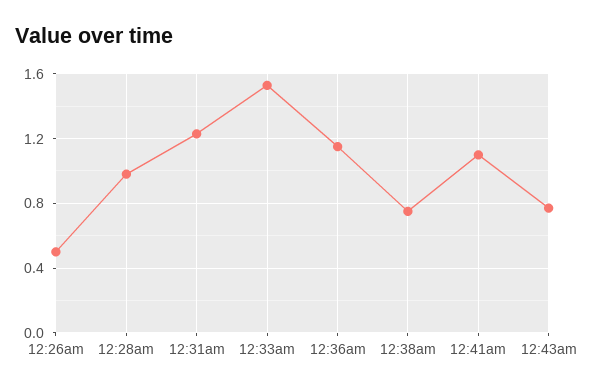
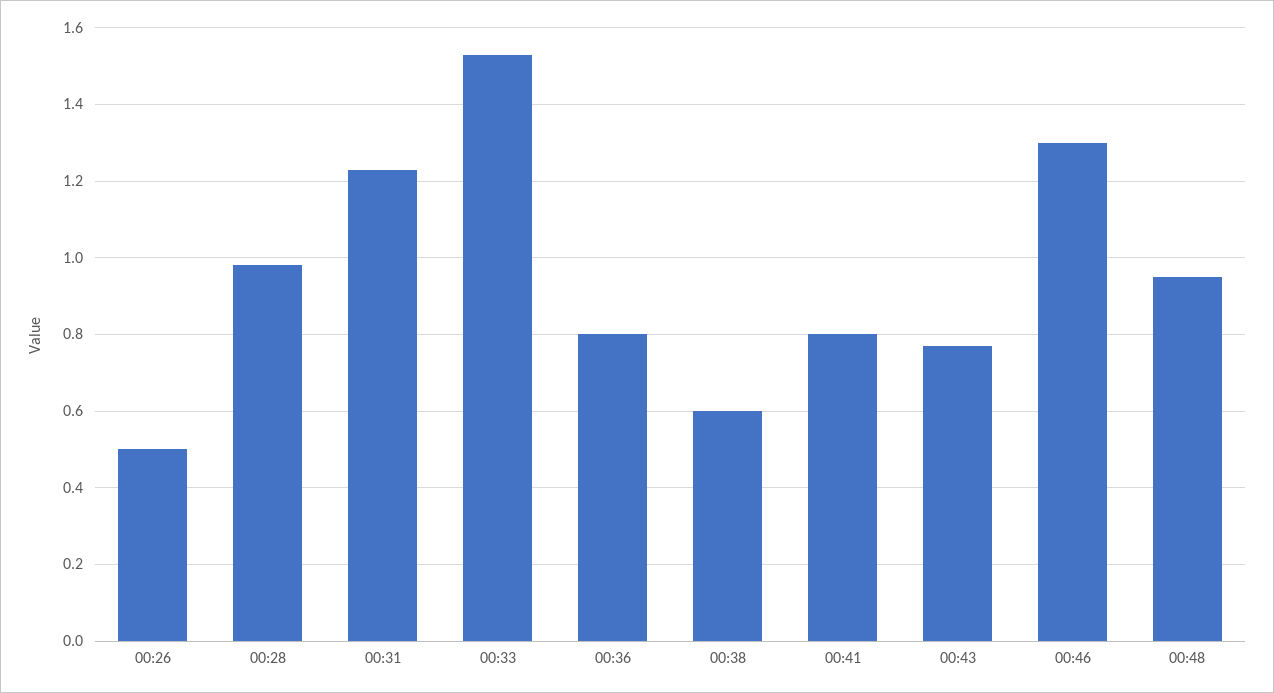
12:36am: 1.15 -> 0.8
12:38am: 0.75 -> 0.6
12:41am: 1.1 -> 0.8
00:46: none -> 1.3
00:48: none -> 0.95

